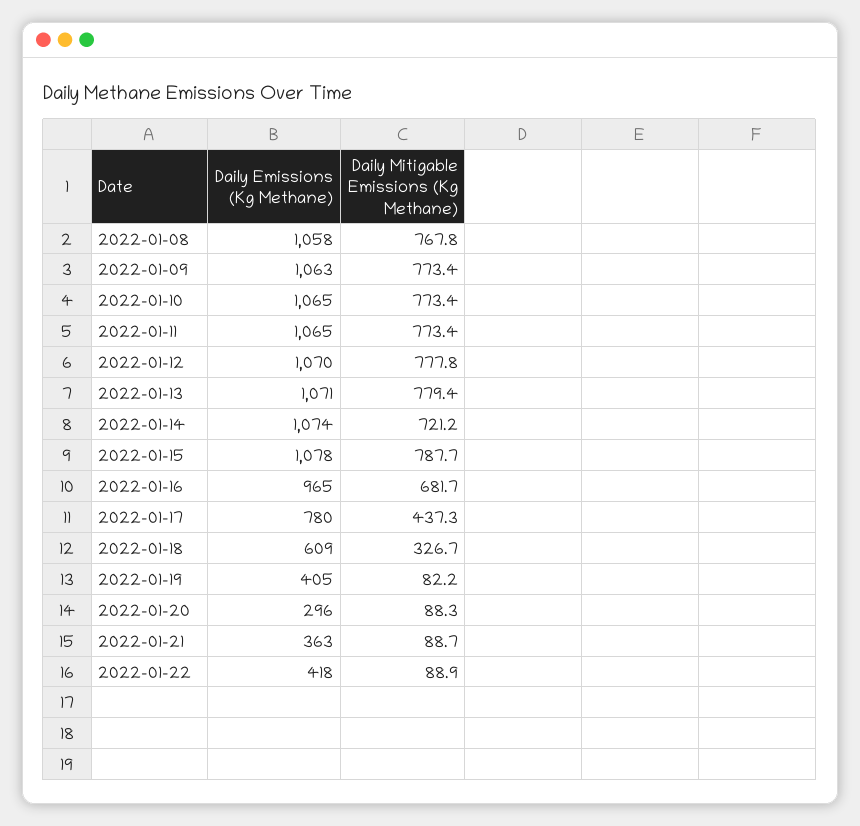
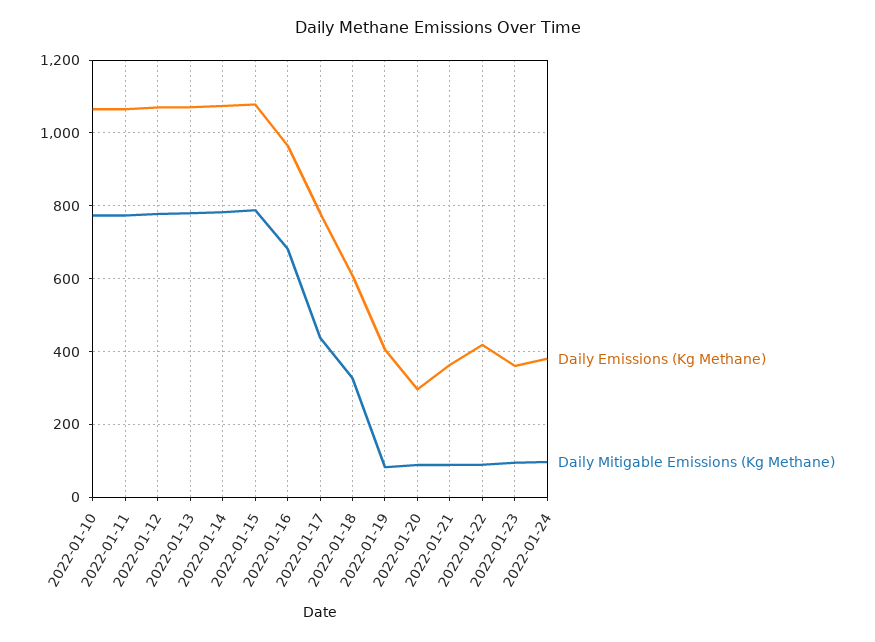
Daily Emissions (Kg Methane), 2022-01-08: 1058 -> none
Daily Mitigable Emissions (Kg Methane), 2022-01-08: 767.8 -> none
Daily Emissions (Kg Methane), 2022-01-09: 1063 -> none
Daily Mitigable Emissions (Kg Methane), 2022-01-09: 773.4 -> none
Daily Mitigable Emissions (Kg Methane), 2022-01-14: 721.2 -> 780
Daily Emissions (Kg Methane), 2022-01-23: none -> 360
Daily Mitigable Emissions (Kg Methane), 2022-01-23: none -> 100
Daily Emissions (Kg Methane), 2022-01-24: none -> 380
Daily Mitigable Emissions (Kg Methane), 2022-01-24: none -> 100

